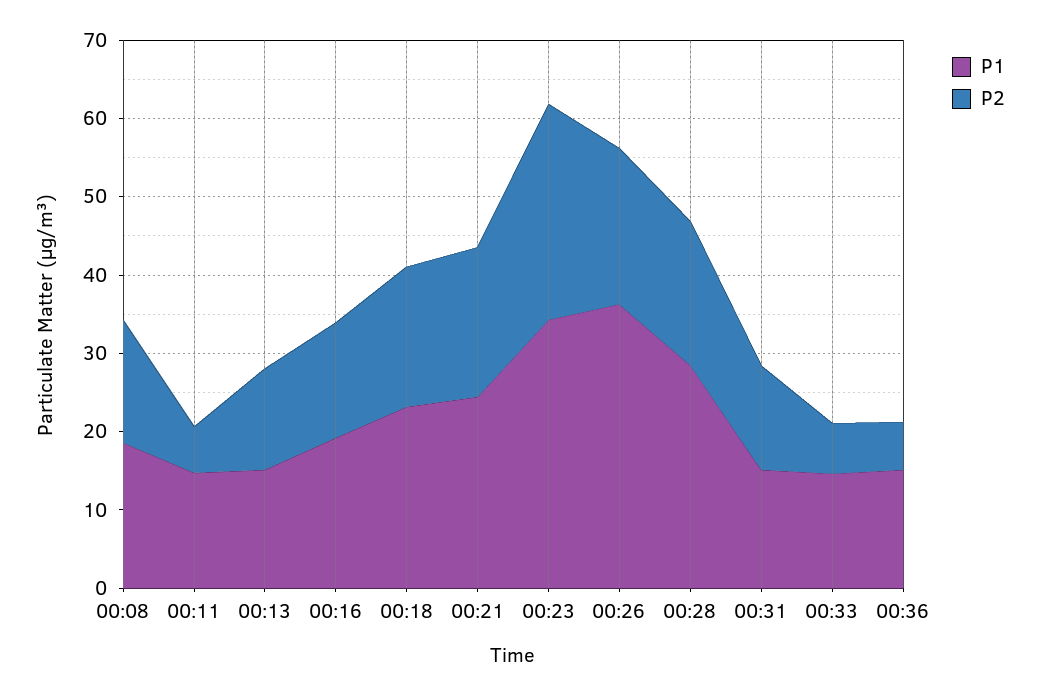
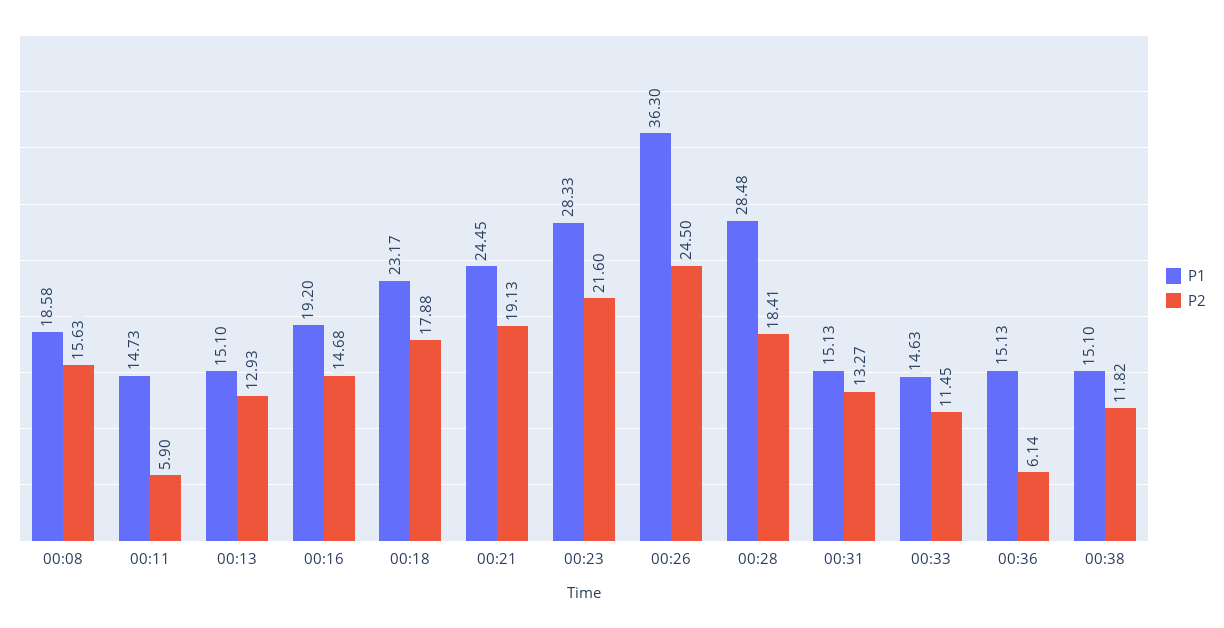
P1, 00:23: 34 -> 28.33
P2, 00:23: 28 -> 21.6
P2, 00:26: 20 -> 24.5
P2, 00:33: 6 -> 11.45
P1, 00:38: none -> 15.1
P2, 00:38: none -> 11.82

